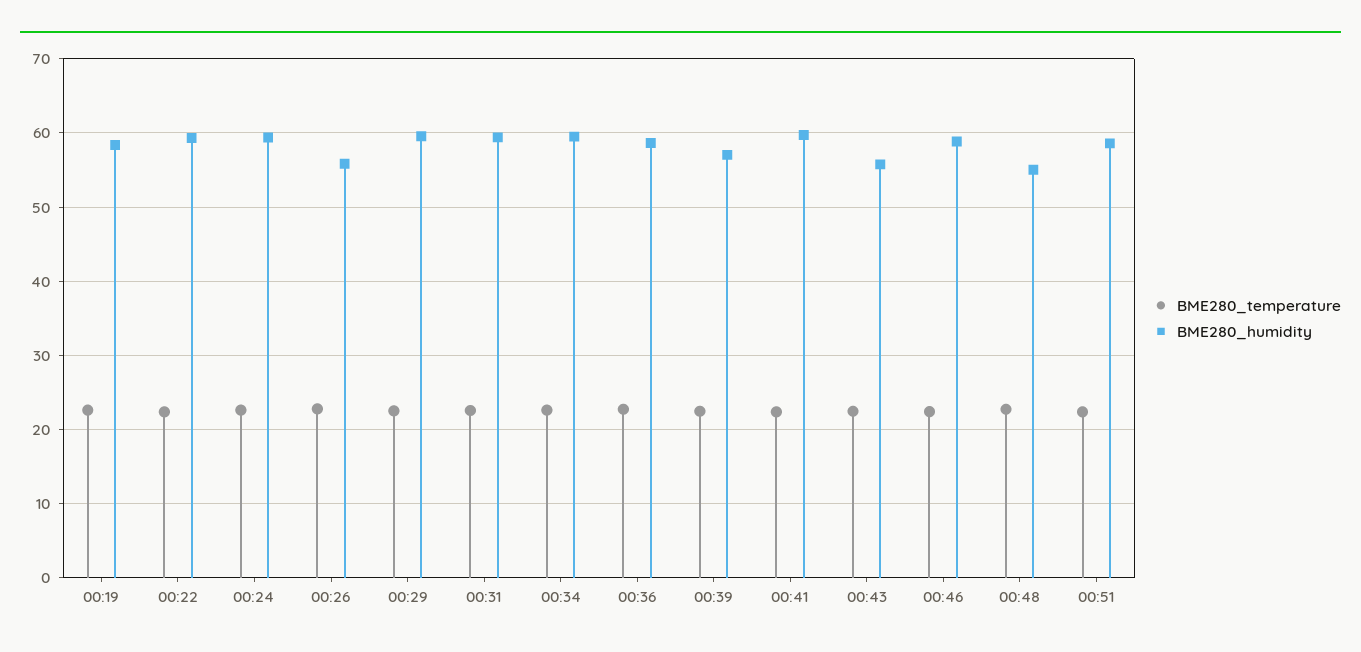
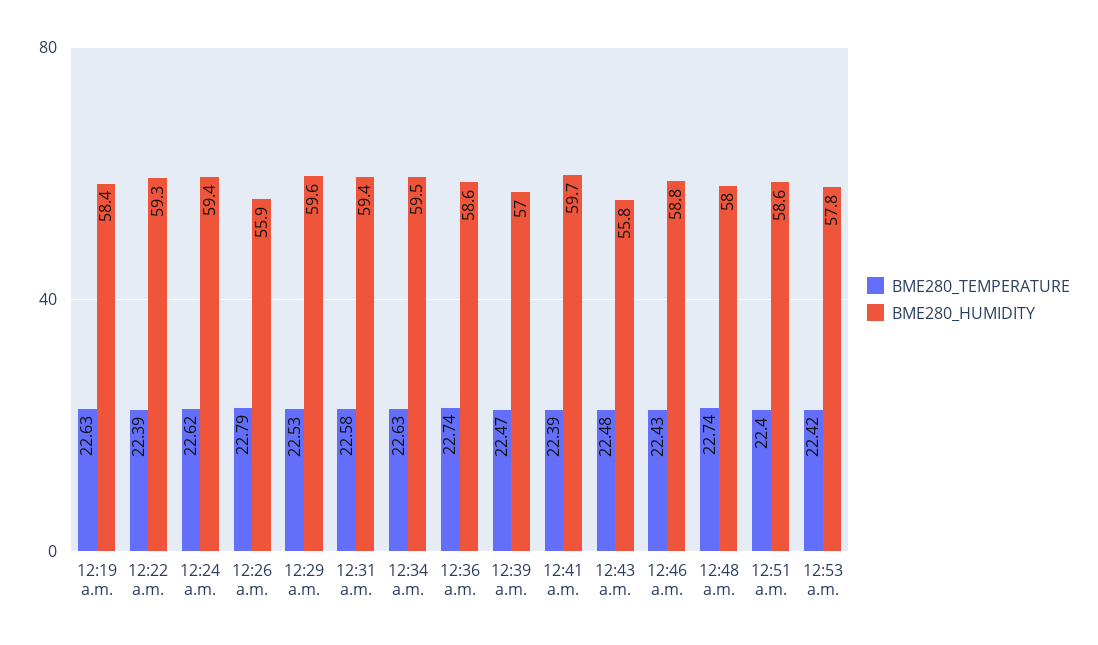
BME280_humidity, 00:48: 55 -> 58
BME280_temperature, 12:53 a.m.: none -> 22.42
BME280_humidity, 12:53 a.m.: none -> 57.8

